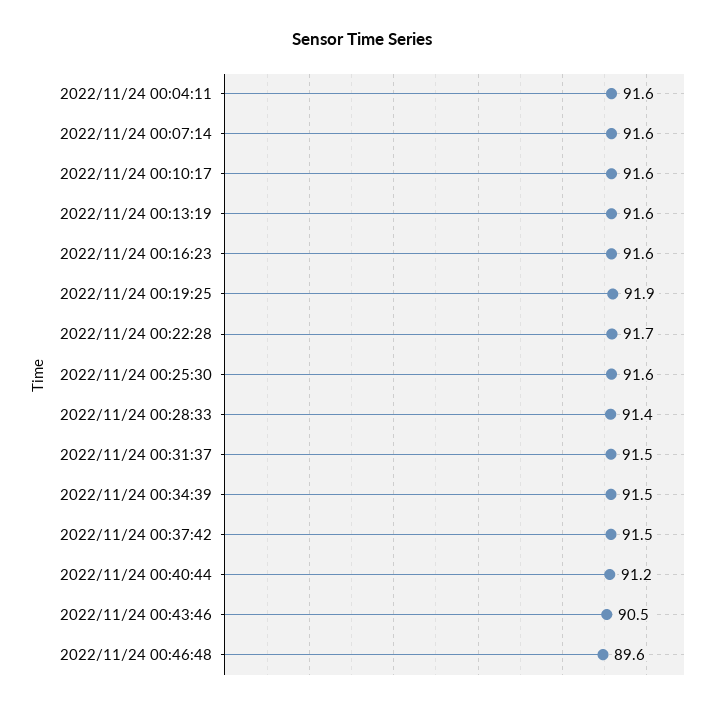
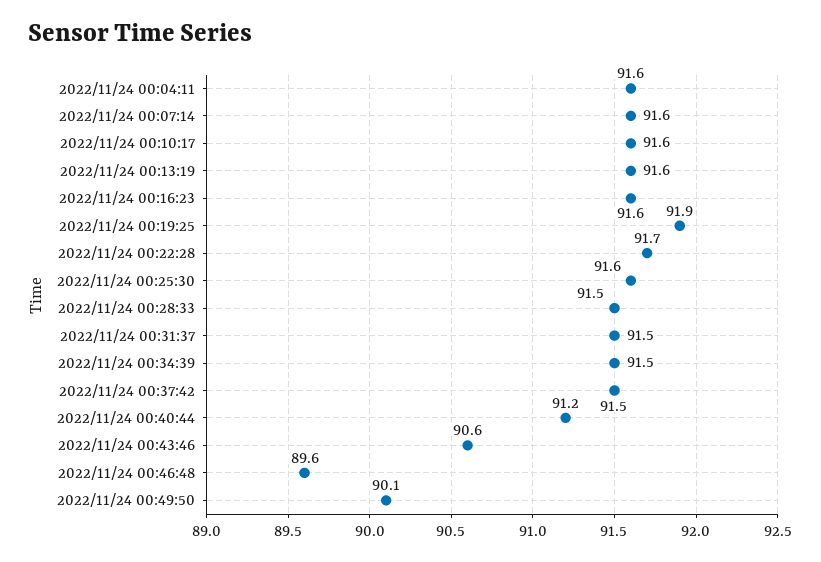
2022/11/24 00:28:33: 91.4 -> 91.5
2022/11/24 00:43:46: 90.5 -> 90.6
2022/11/24 00:49:50: none -> 90.1

